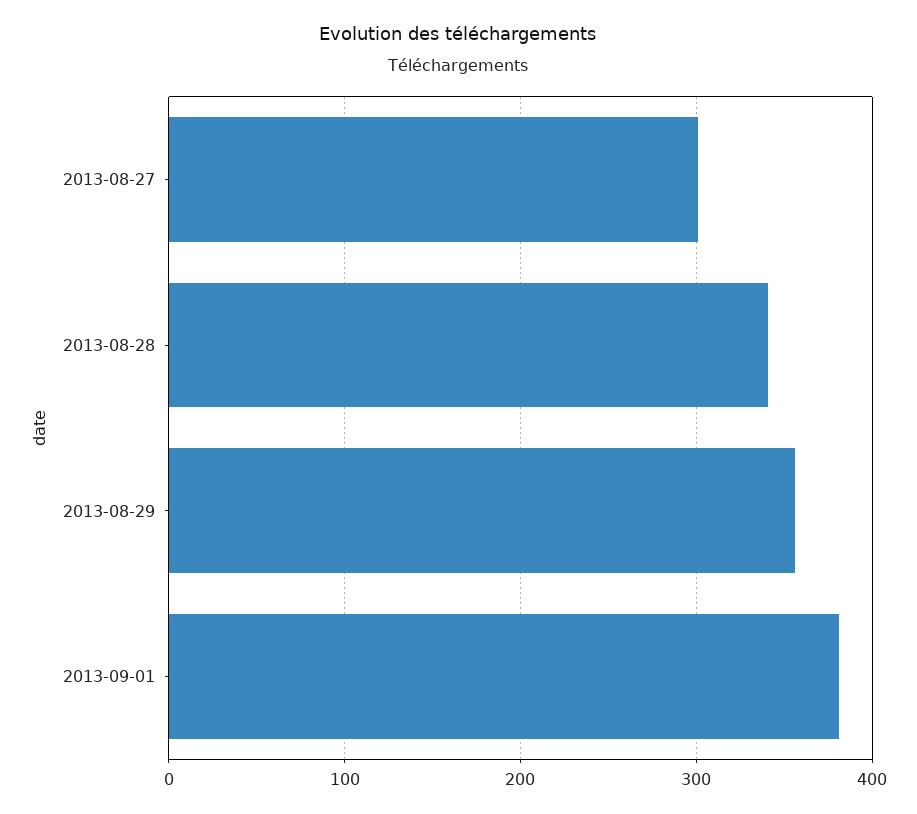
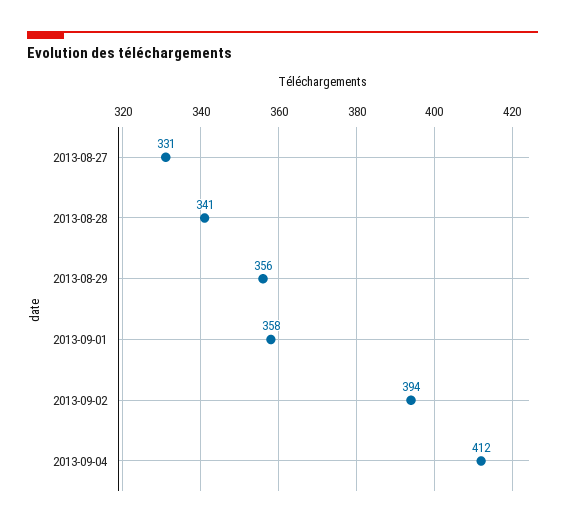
2013-08-27: 300 -> 331
2013-09-01: 380 -> 358
2013-09-02: none -> 394
2013-09-04: none -> 412

